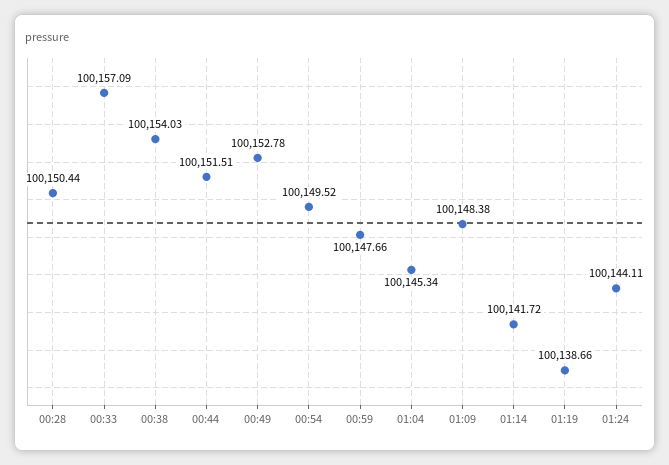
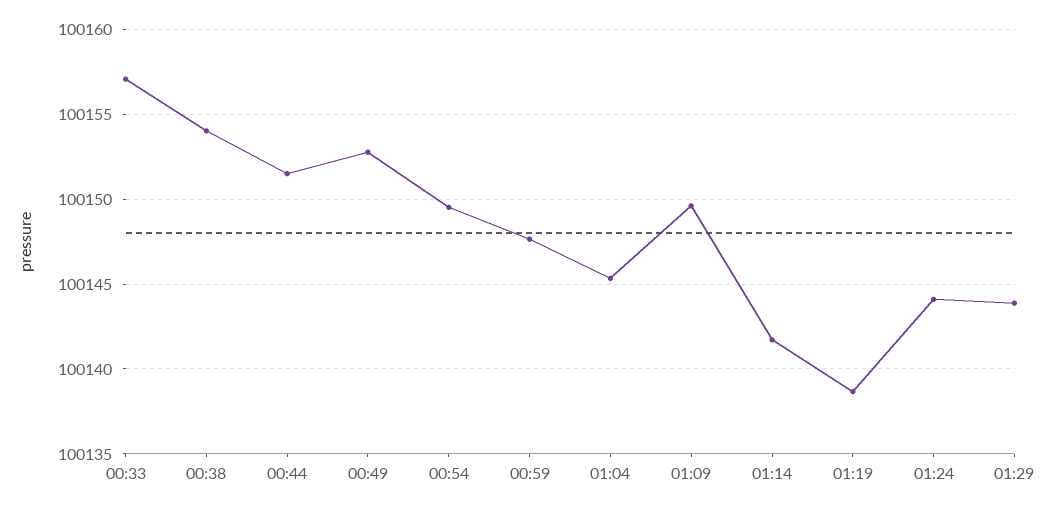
00:28: 100150.44 -> none
01:09: 100148.38 -> 100149.5
01:29: none -> 100144

